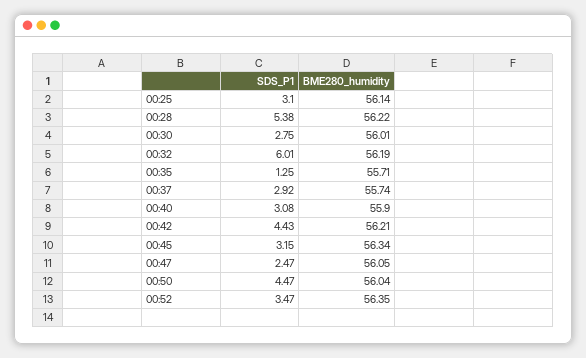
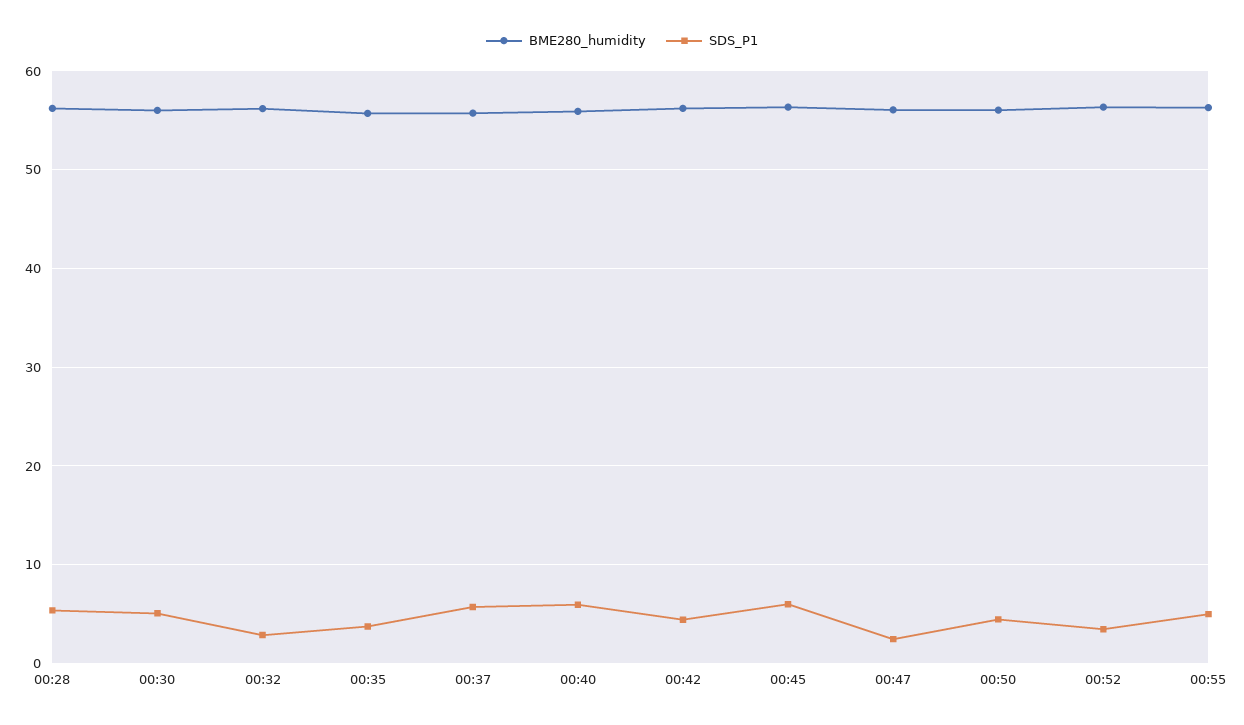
SDS_P1, 00:25: 3.1 -> none
BME280_humidity, 00:25: 56.14 -> none
SDS_P1, 00:30: 2.75 -> 5
SDS_P1, 00:32: 6.01 -> 3
SDS_P1, 00:35: 1.25 -> 4
SDS_P1, 00:37: 2.92 -> 6
SDS_P1, 00:40: 3.08 -> 6
SDS_P1, 00:45: 3.15 -> 6
BME280_humidity, 00:55: none -> 56
SDS_P1, 00:55: none -> 5

